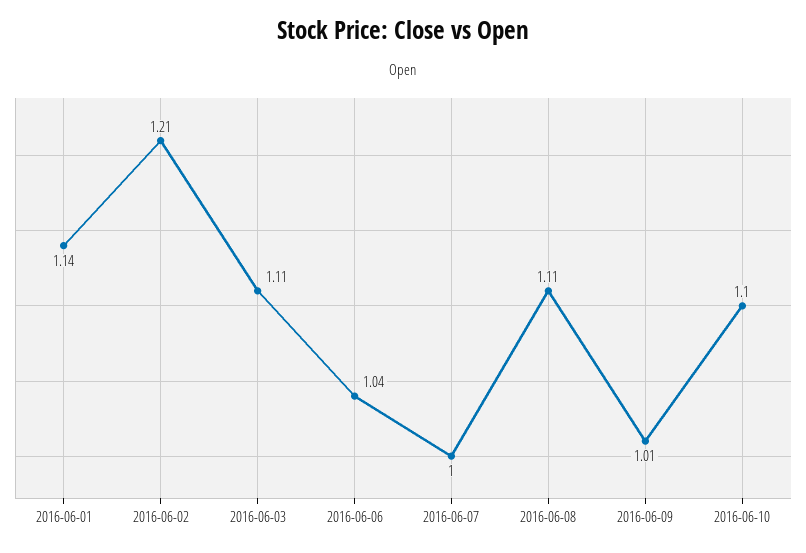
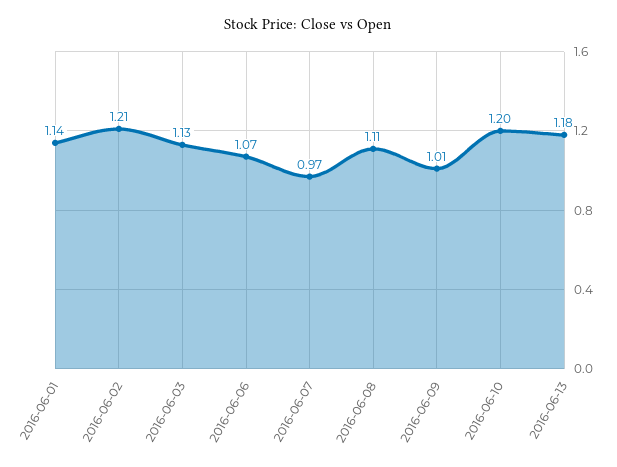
2016-06-03: 1.11 -> 1.13
2016-06-06: 1.04 -> 1.07
2016-06-07: 1 -> 0.97
2016-06-10: 1.1 -> 1.2
2016-06-13: none -> 1.18

